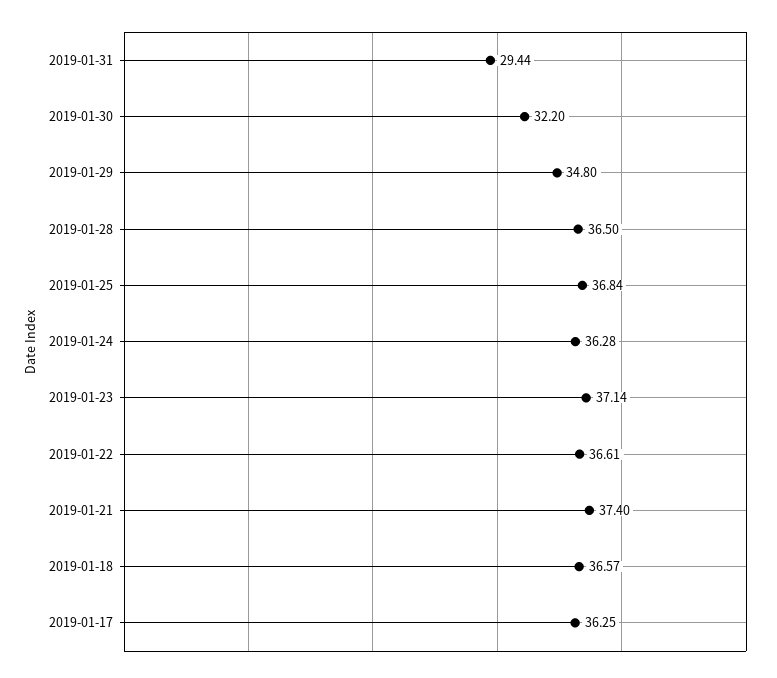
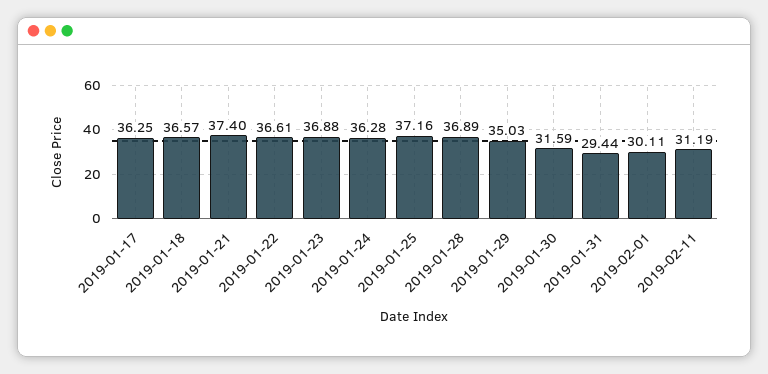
2019-01-30: 32.2 -> 31.59
2019-01-29: 34.8 -> 35.03
2019-01-28: 36.5 -> 36.89
2019-01-25: 36.84 -> 37.16
2019-01-23: 37.14 -> 36.88
2019-02-01: none -> 30.11
2019-02-11: none -> 31.19

